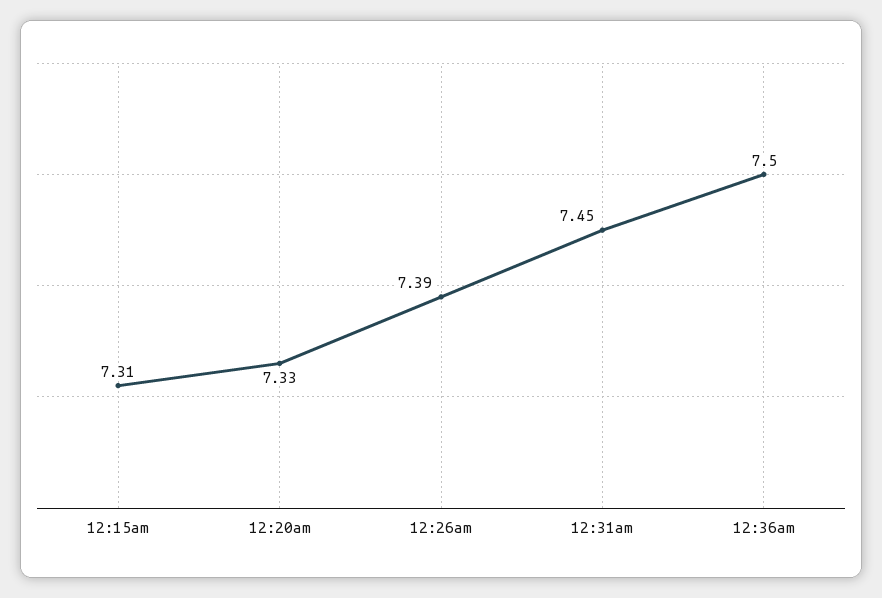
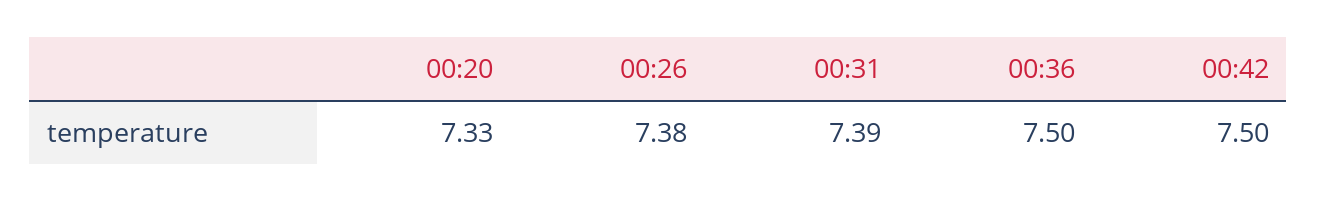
12:15am: 7.31 -> none
12:26am: 7.39 -> 7.38
12:31am: 7.45 -> 7.39
00:42: none -> 7.5

